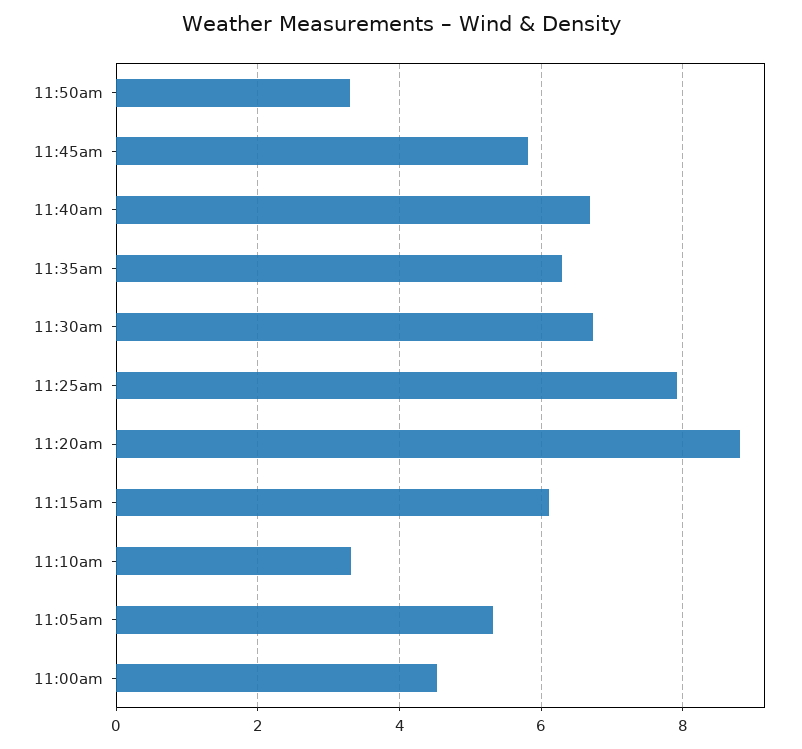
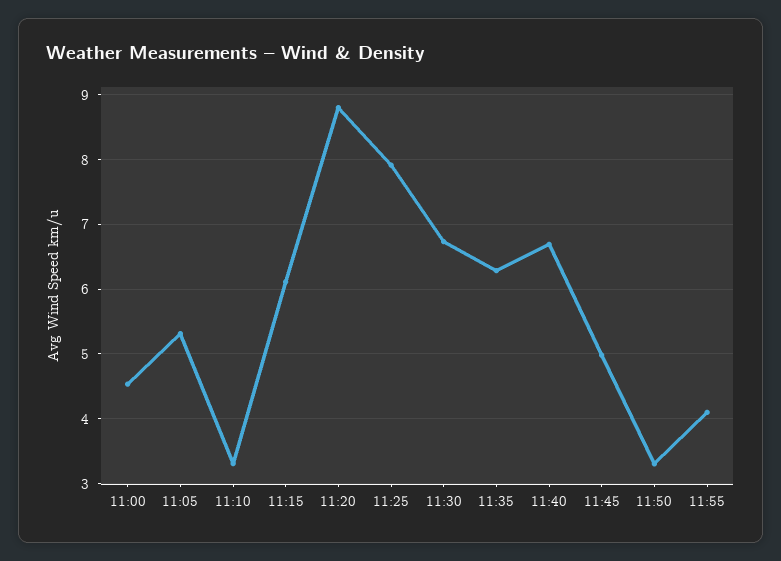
11:45am: 5.8 -> 5
11:55: none -> 4.1

